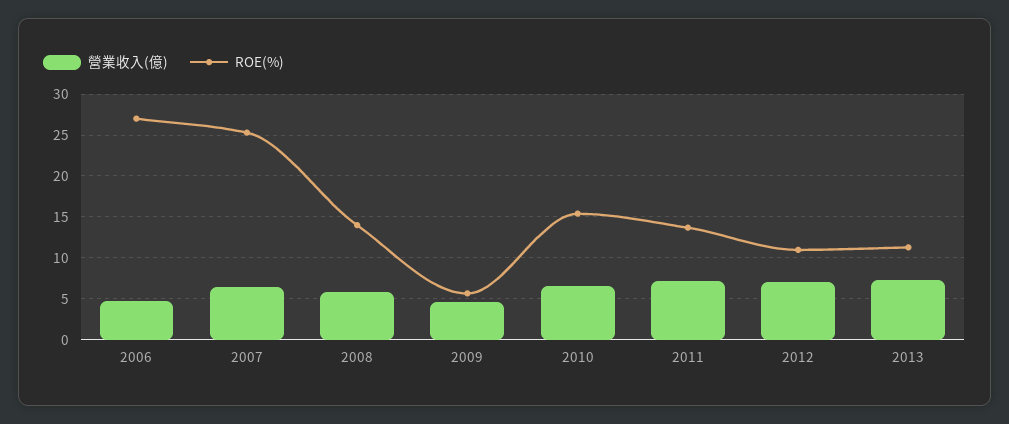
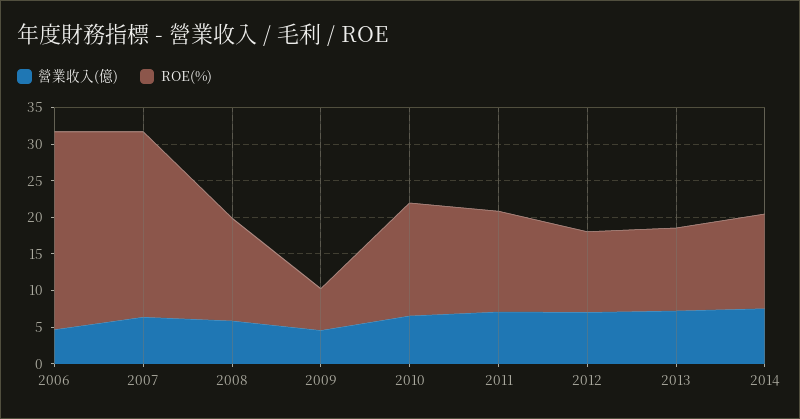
營業收入(億), 2014: none -> 7.5
ROE(%), 2014: none -> 12.5

